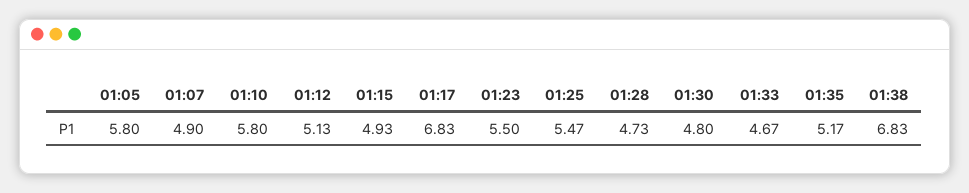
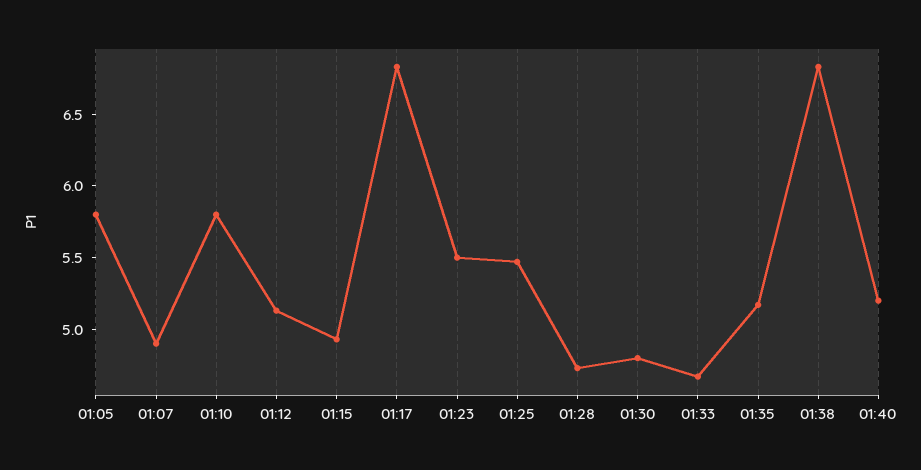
01:40: none -> 5.2

